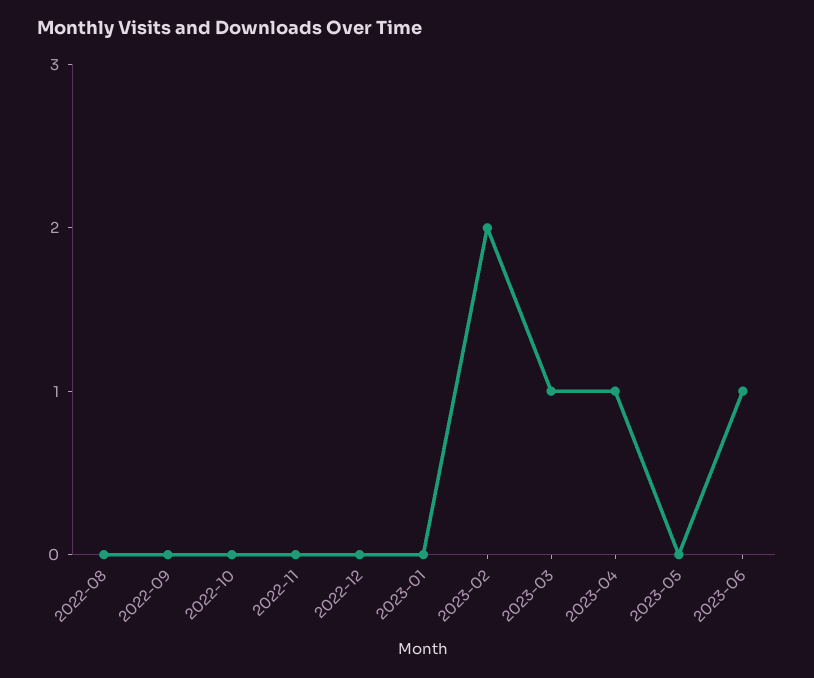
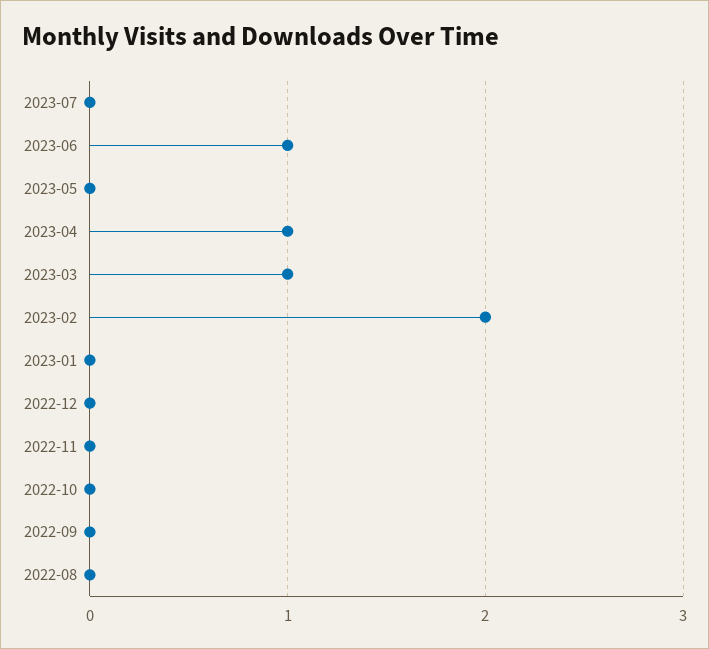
2023-07: none -> 0

